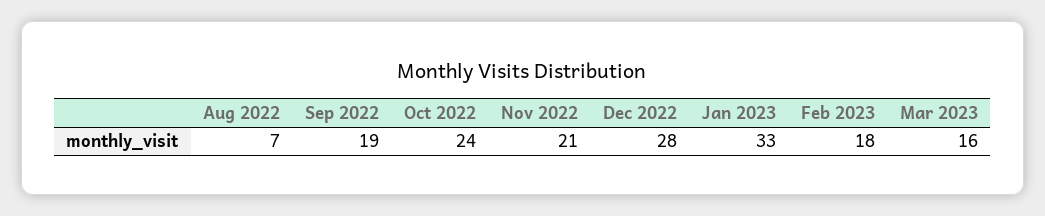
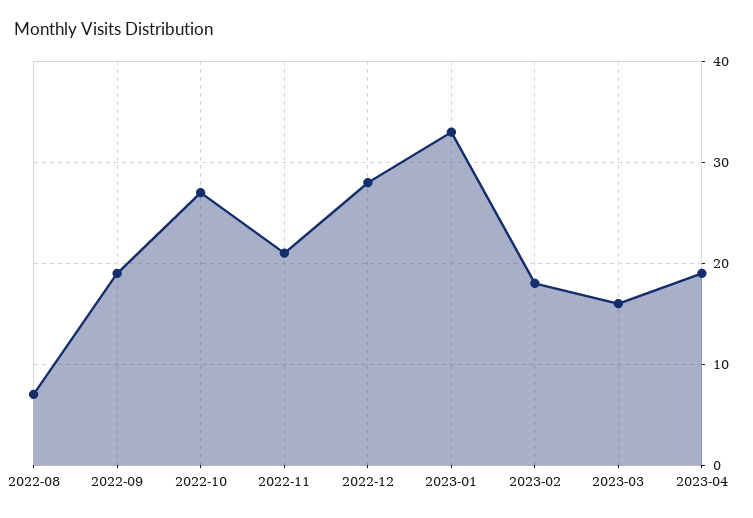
Oct 2022: 24 -> 27
2023-04: none -> 19

